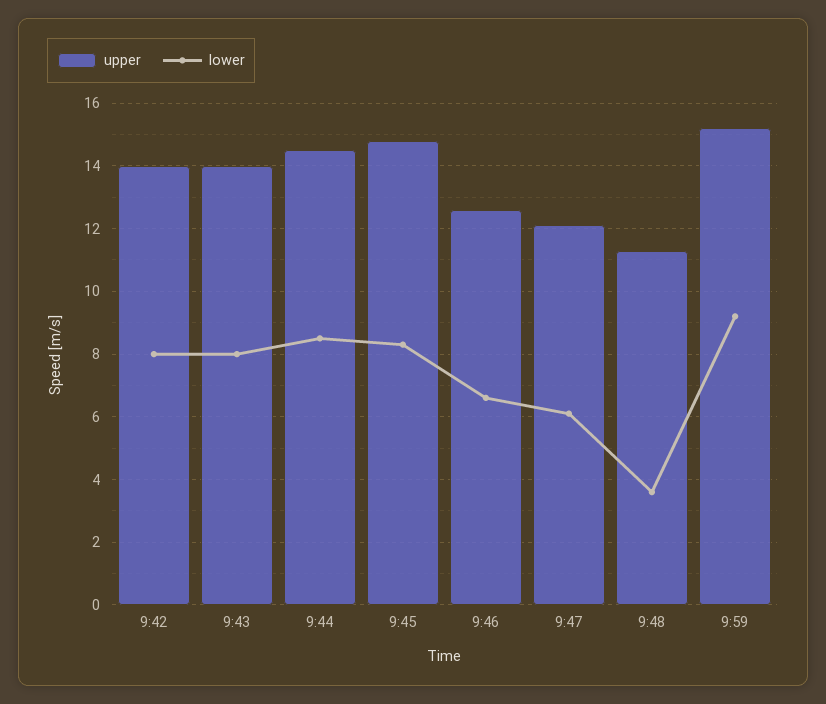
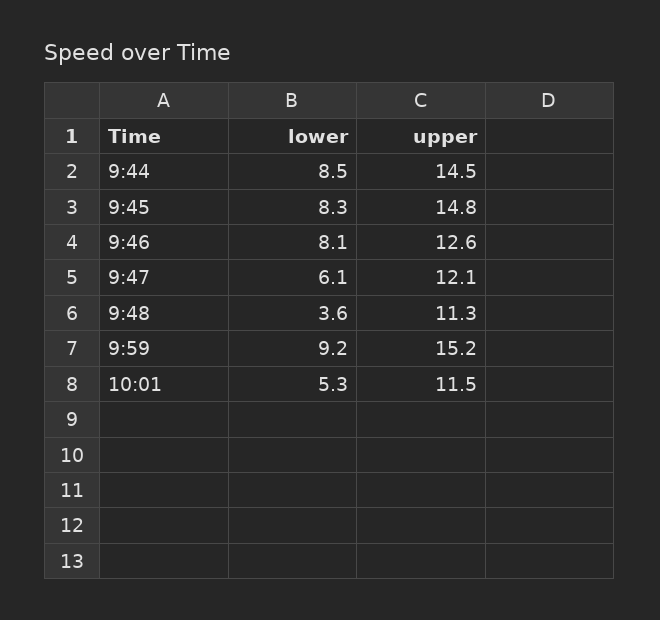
upper, 9:42: 14 -> none
lower, 9:42: 8 -> none
upper, 9:43: 14 -> none
lower, 9:43: 8 -> none
lower, 9:46: 6.5 -> 8.1
lower, 10:01: none -> 5.3
upper, 10:01: none -> 11.5

